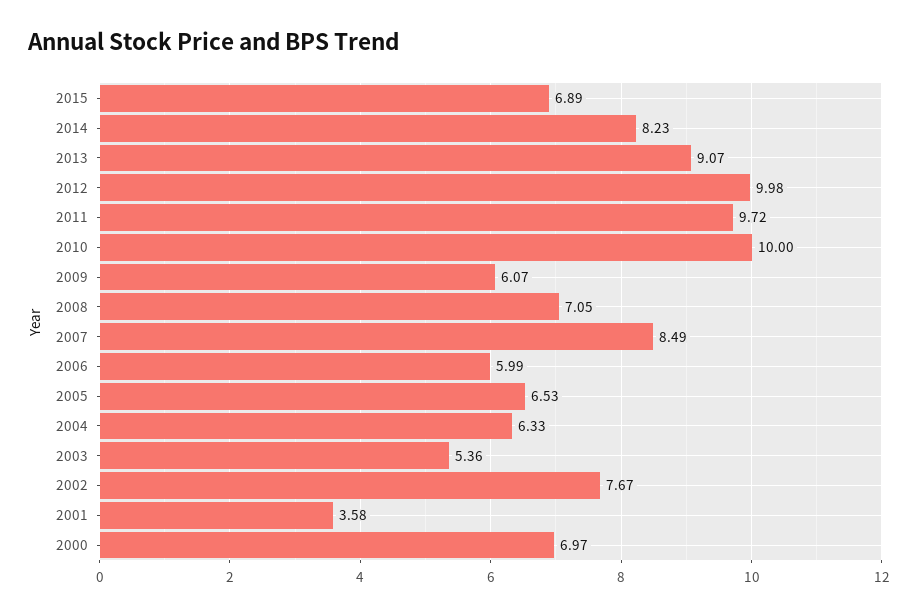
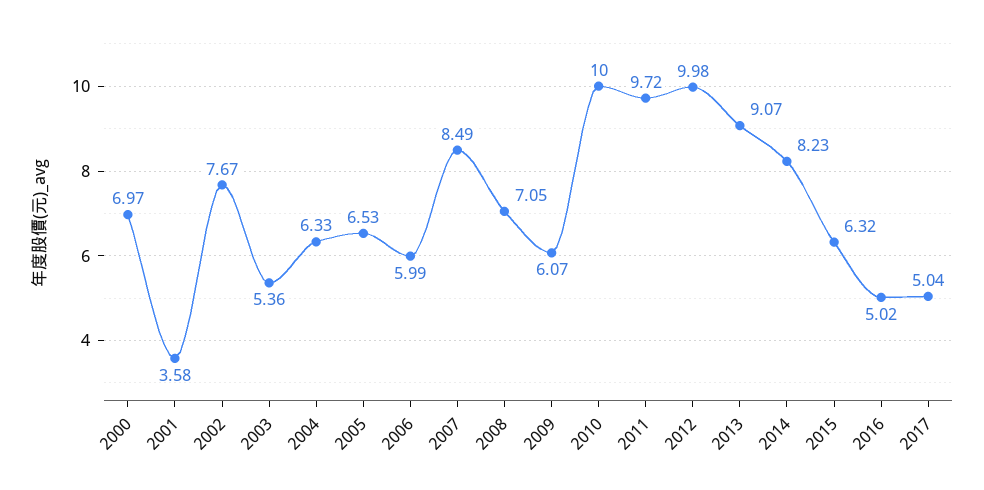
2015: 6.89 -> 6.32
2016: none -> 5.02
2017: none -> 5.04

